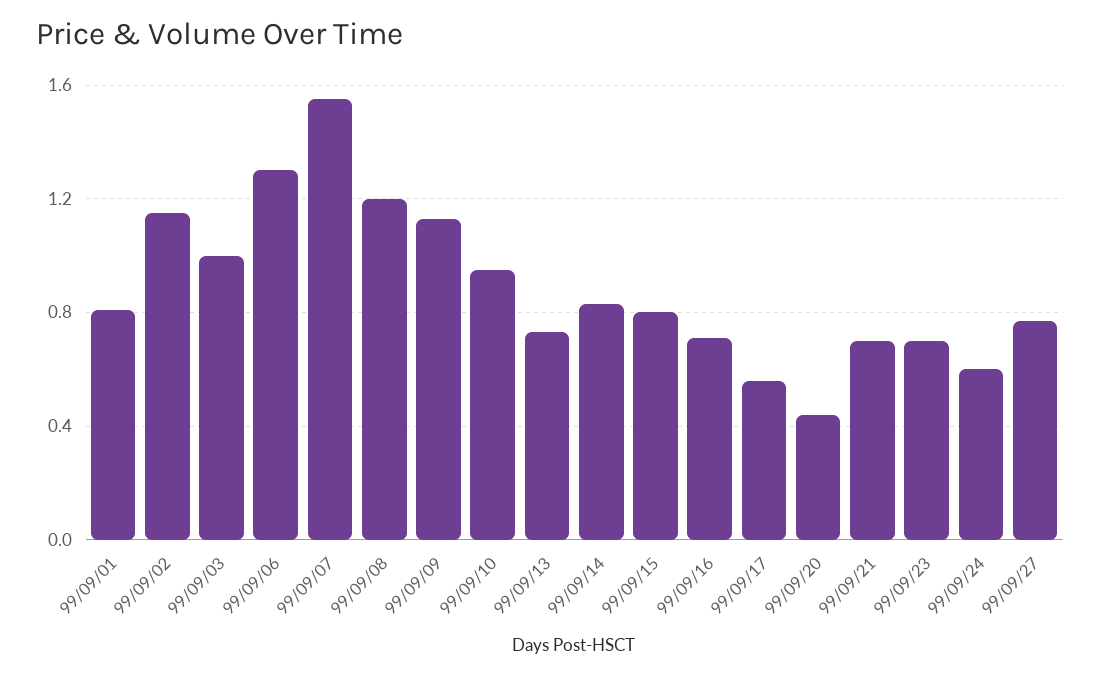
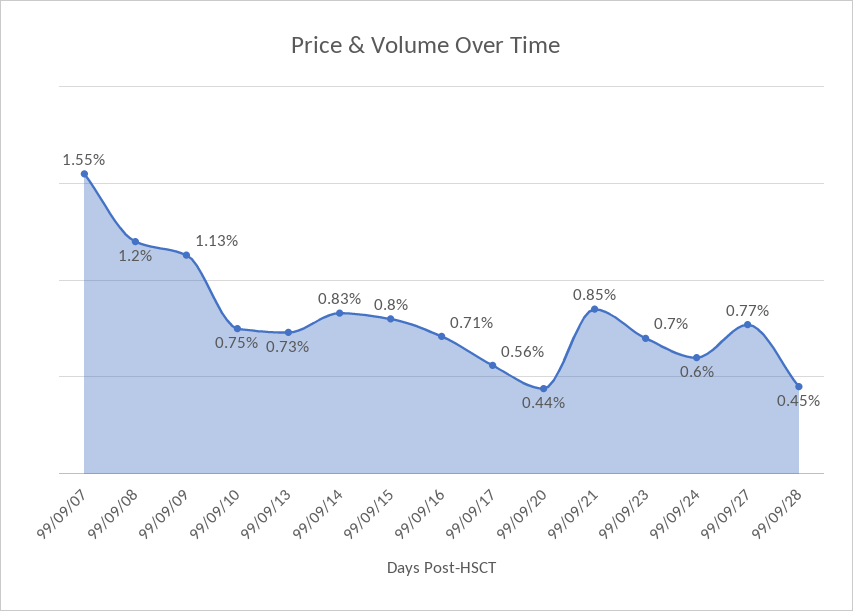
99/09/01: 0.8 -> none
99/09/02: 1.15 -> none
99/09/03: 1 -> none
99/09/06: 1.3 -> none
99/09/10: 0.95 -> 0.75
99/09/21: 0.7 -> 0.85
99/09/28: none -> 0.45

